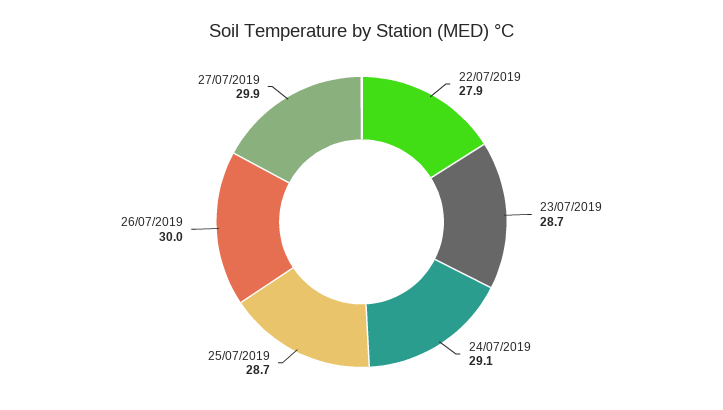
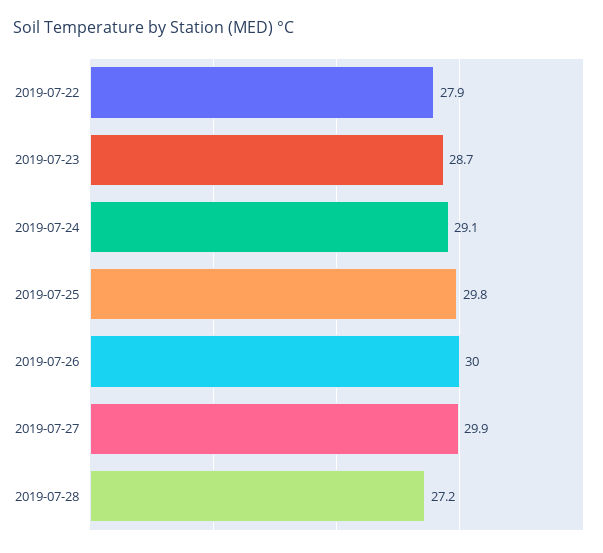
25/07/2019: 28.7 -> 29.8
2019-07-28: none -> 27.2

